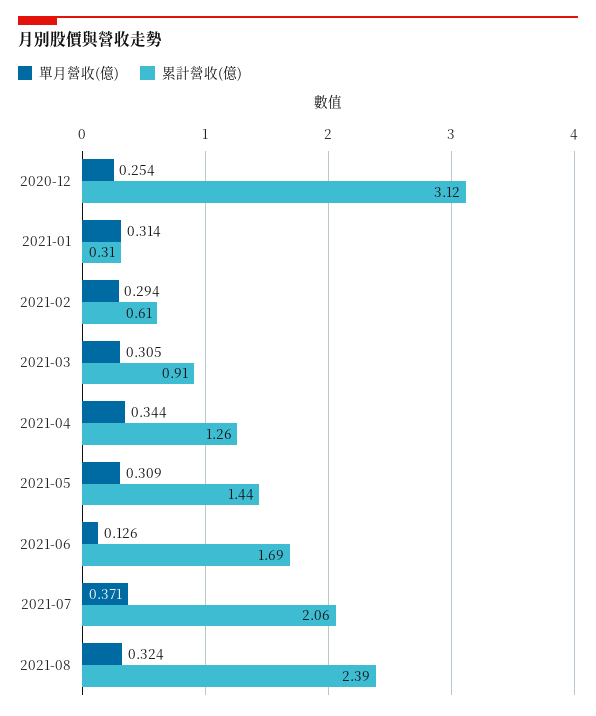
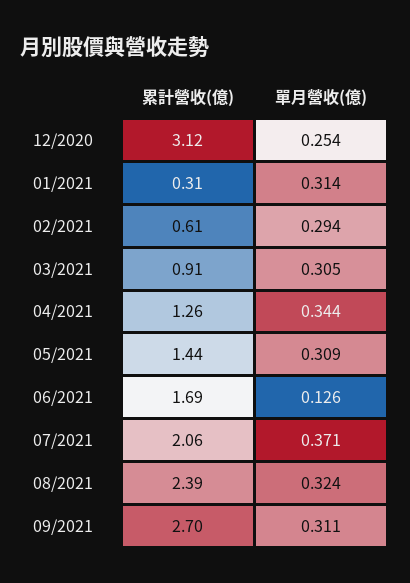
累計營收(億), 09/2021: none -> 2.7
單月營收(億), 09/2021: none -> 0.311

